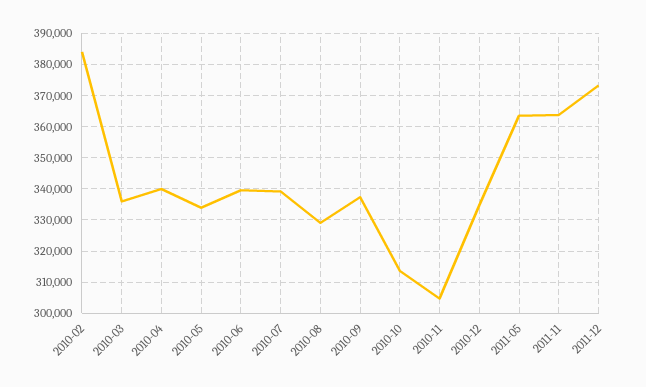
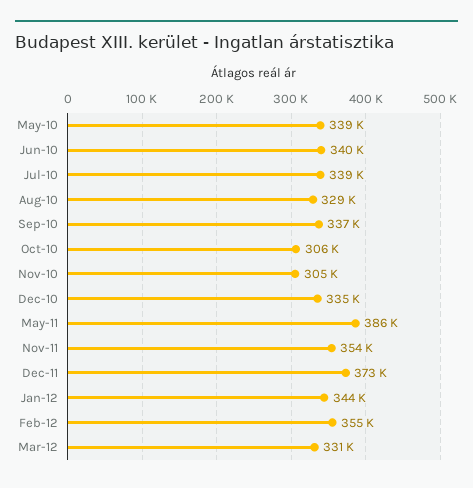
2010-02: 384000 -> none
2010-03: 336000 -> none
2010-04: 340000 -> none
2010-05: 334000 -> 339000
2010-10: 314000 -> 306000
2011-05: 364000 -> 386000
2011-11: 364000 -> 354000
Jan-12: none -> 344000
Feb-12: none -> 355000
Mar-12: none -> 331000

